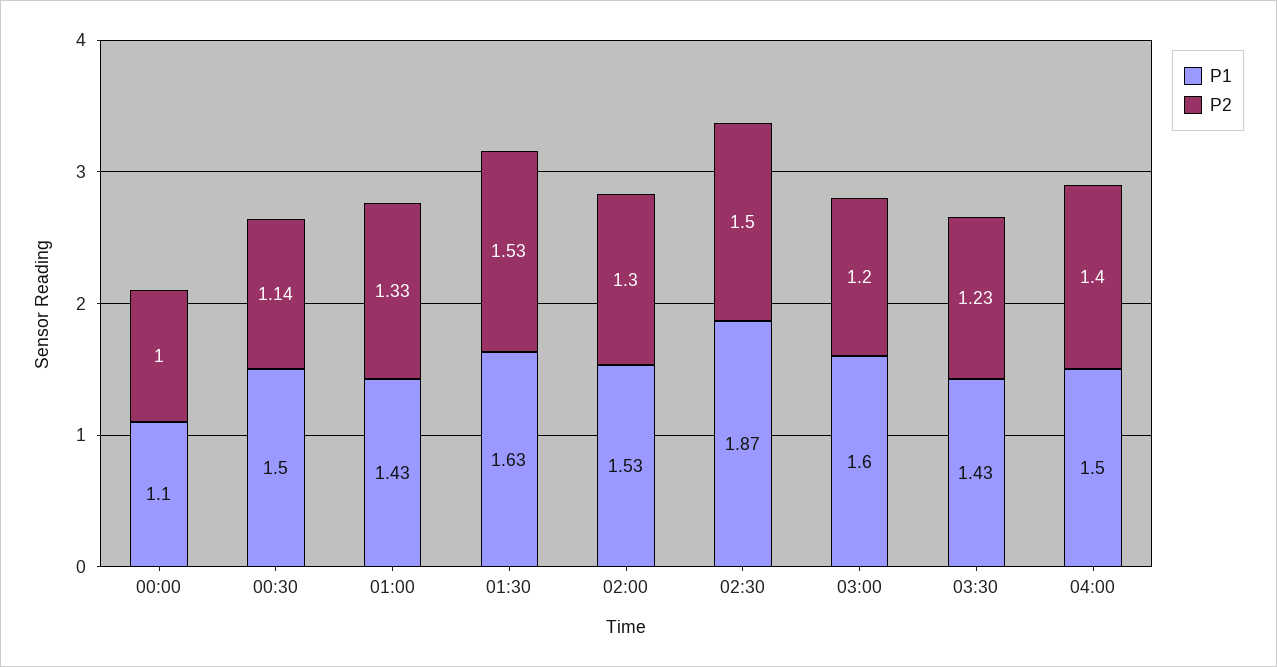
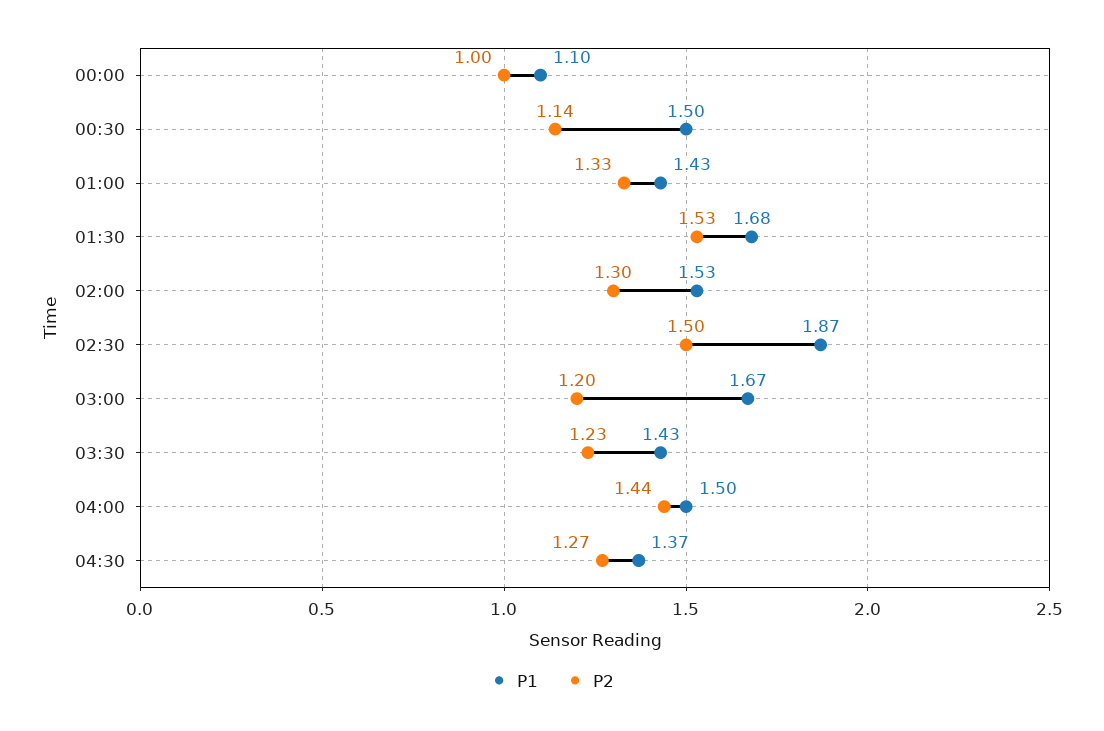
P1, 01:30: 1.63 -> 1.68
P1, 03:00: 1.6 -> 1.67
P2, 04:00: 1.4 -> 1.44
P1, 04:30: none -> 1.37
P2, 04:30: none -> 1.27

